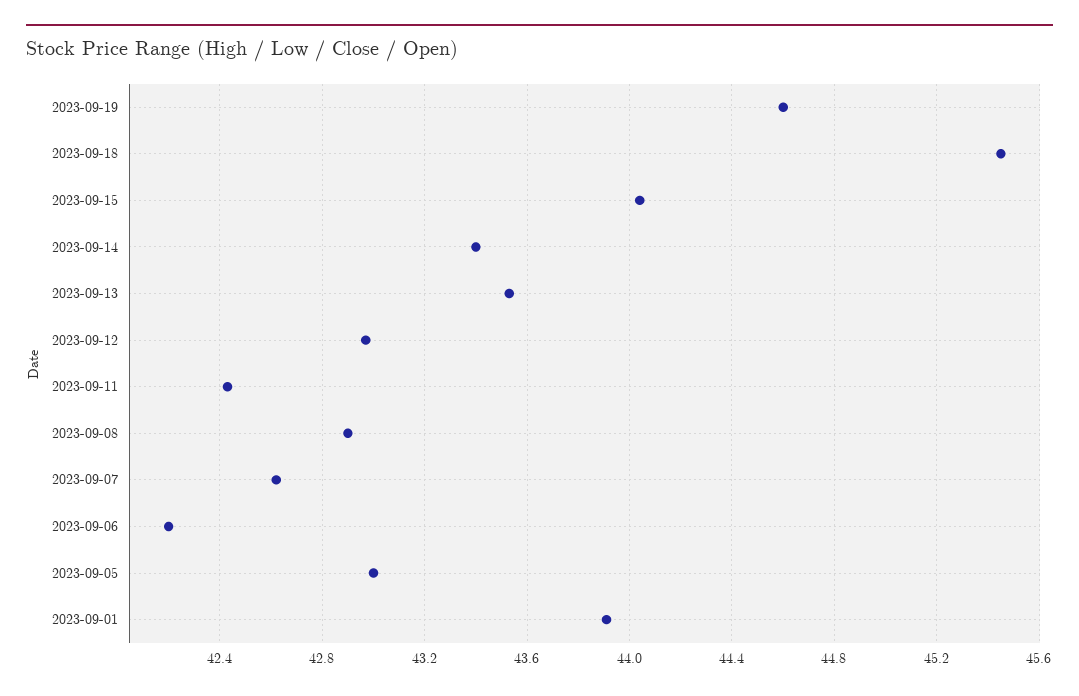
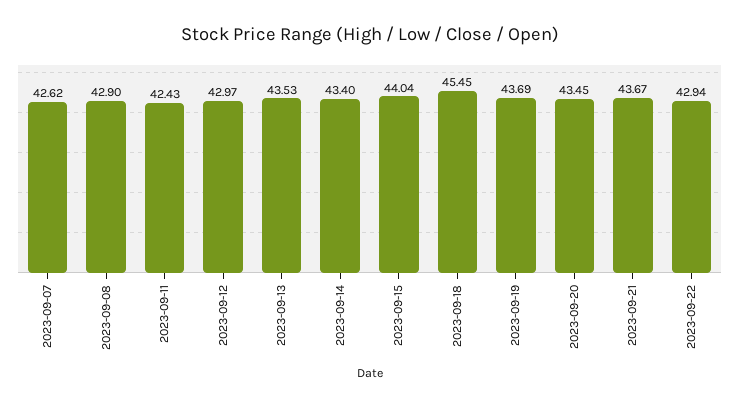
2023-09-19: 44.6 -> 43.69
2023-09-06: 42.2 -> none
2023-09-05: 43 -> none
2023-09-01: 43.9 -> none
2023-09-20: none -> 43.45
2023-09-21: none -> 43.67
2023-09-22: none -> 42.94

